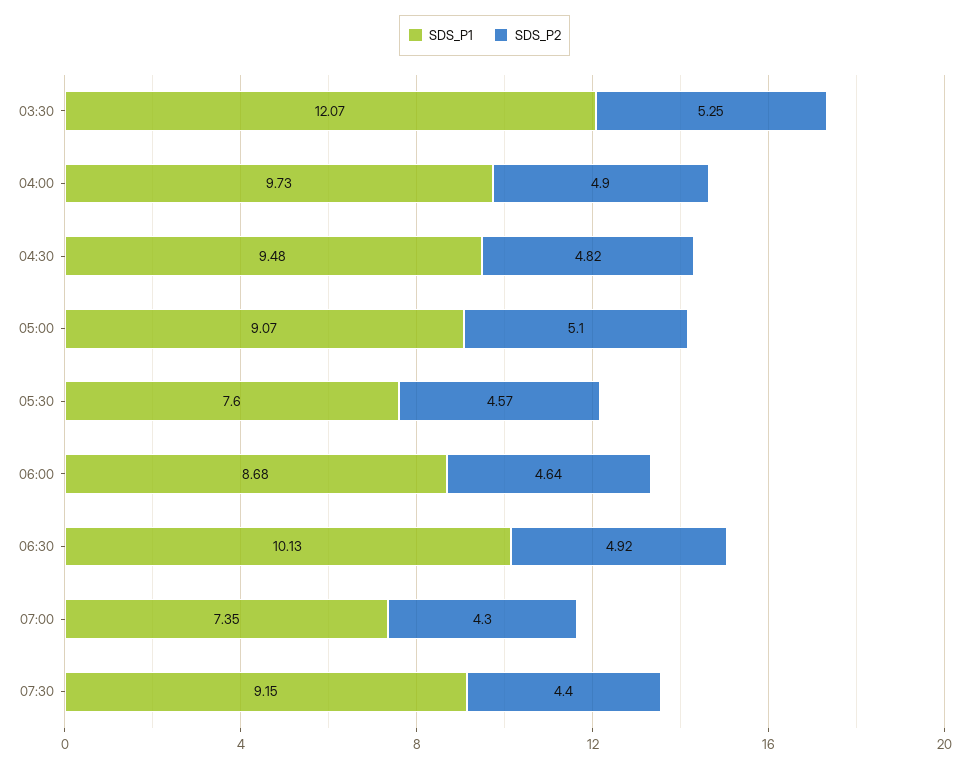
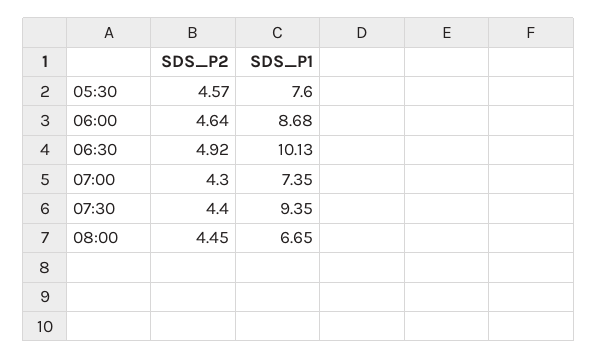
SDS_P1, 03:30: 12.07 -> none
SDS_P2, 03:30: 5.25 -> none
SDS_P1, 04:00: 9.73 -> none
SDS_P2, 04:00: 4.9 -> none
SDS_P1, 04:30: 9.48 -> none
SDS_P2, 04:30: 4.82 -> none
SDS_P1, 05:00: 9.07 -> none
SDS_P2, 05:00: 5.1 -> none
SDS_P1, 07:30: 9.15 -> 9.35
SDS_P2, 08:00: none -> 4.45
SDS_P1, 08:00: none -> 6.65

